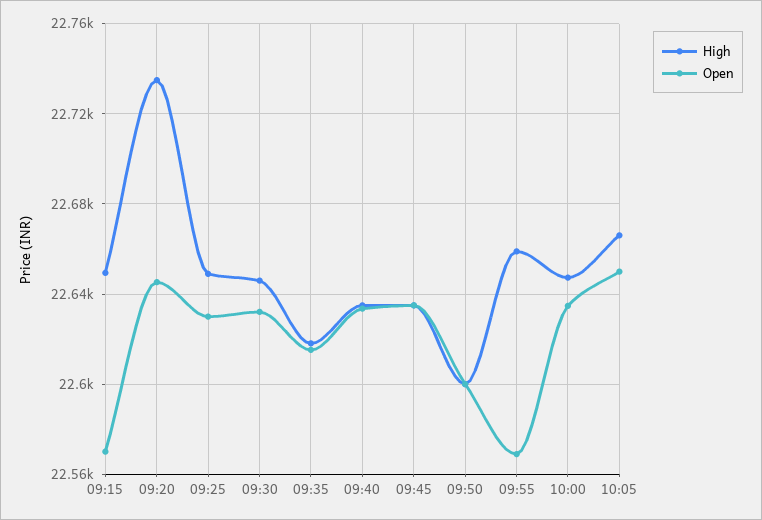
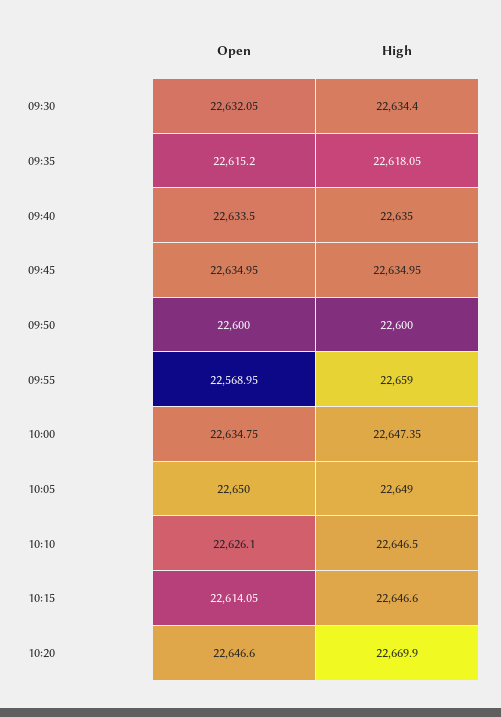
High, 09:15: 22650 -> none
Open, 09:15: 22570 -> none
High, 09:20: 22735 -> none
Open, 09:20: 22645 -> none
High, 09:25: 22650 -> none
Open, 09:25: 22630 -> none
High, 09:30: 22645 -> 22634.4
High, 10:05: 22665 -> 22649
Open, 10:10: none -> 22626.1
High, 10:10: none -> 22646.5
Open, 10:15: none -> 22614.05
High, 10:15: none -> 22646.6
Open, 10:20: none -> 22646.6
High, 10:20: none -> 22669.9

